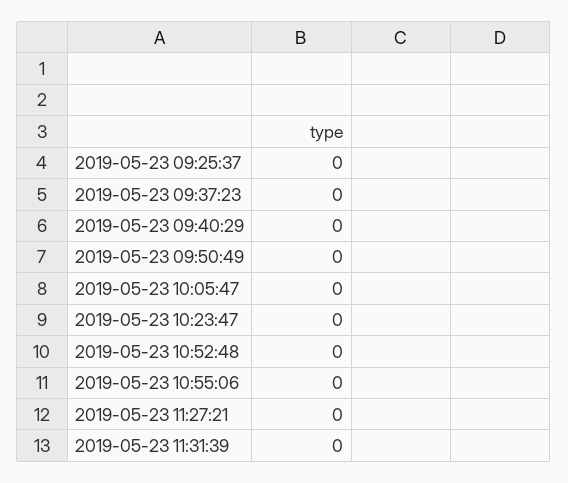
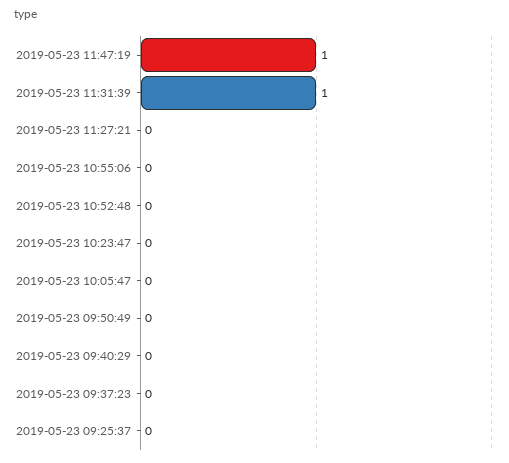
2019-05-23 11:31:39: 0 -> 1
2019-05-23 11:47:19: none -> 1

